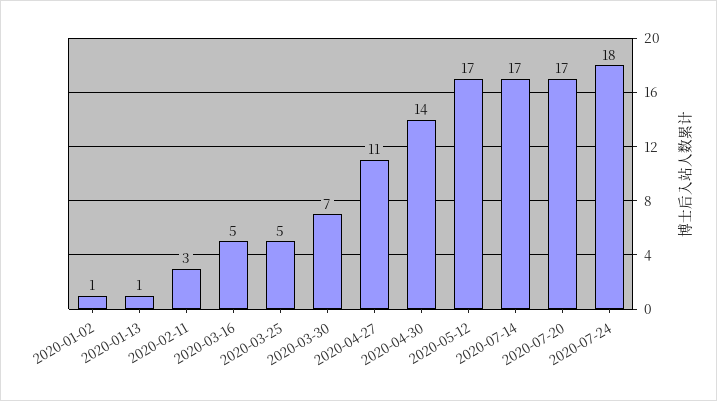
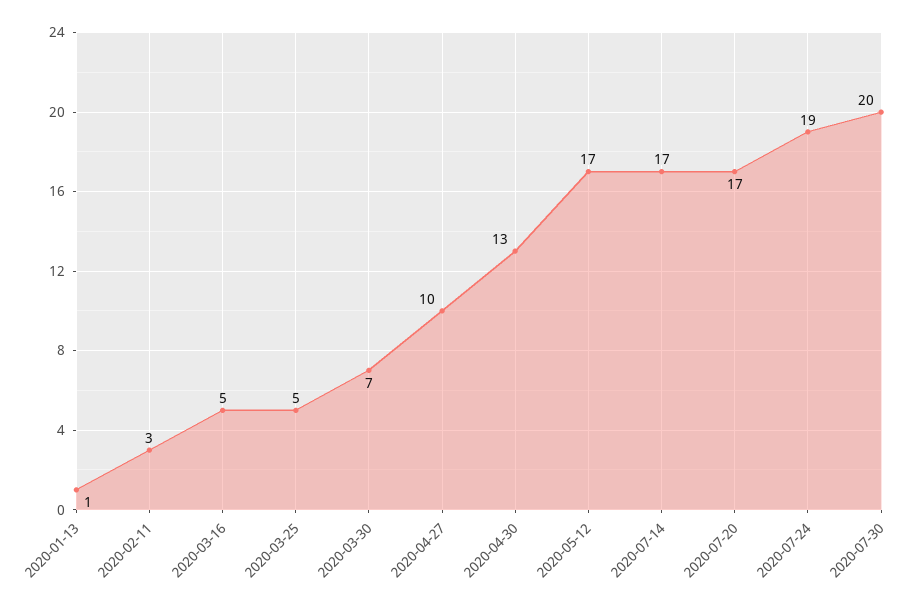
2020-01-02: 1 -> none
2020-04-27: 11 -> 10
2020-04-30: 14 -> 13
2020-07-24: 18 -> 19
2020-07-30: none -> 20

